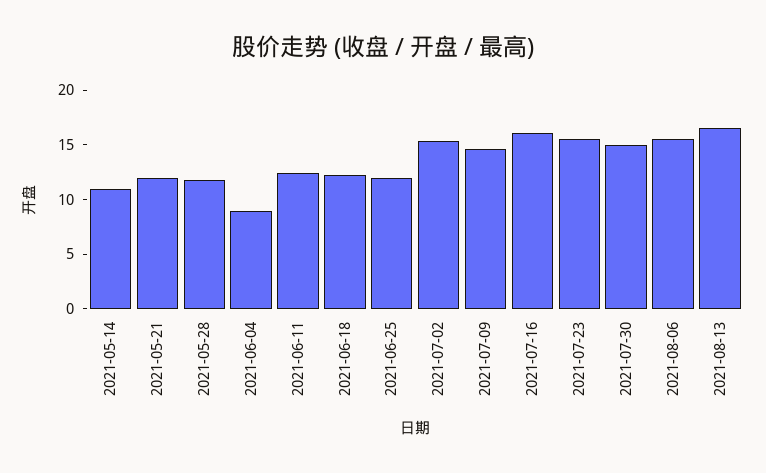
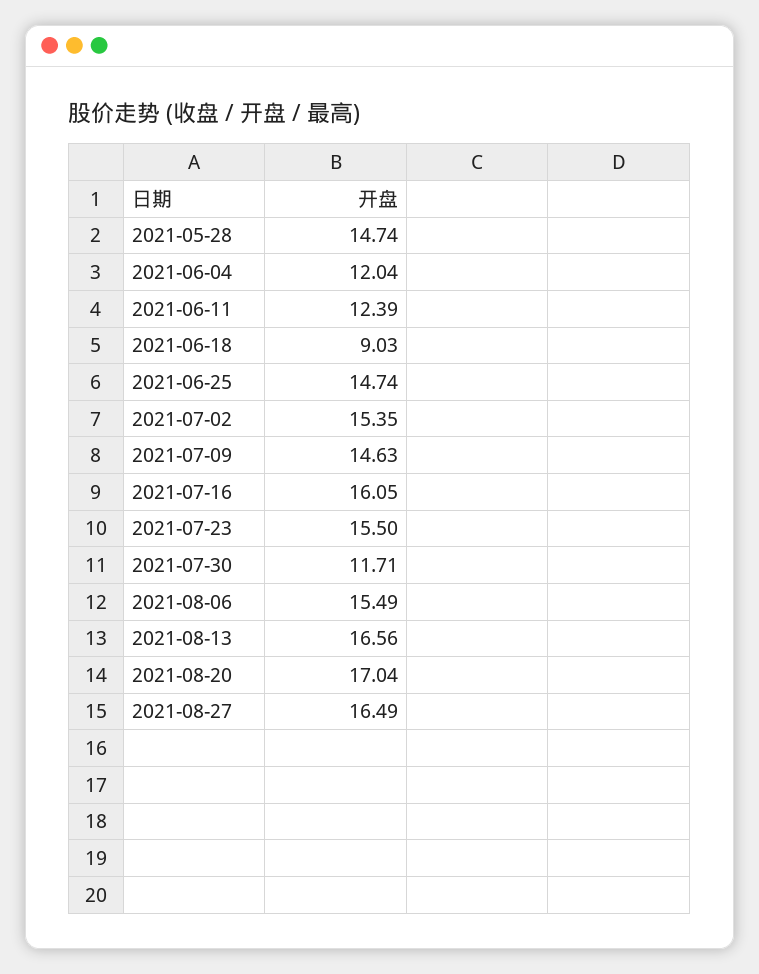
2021-05-14: 11 -> none
2021-05-21: 12 -> none
2021-05-28: 12 -> 14.74
2021-06-04: 9 -> 12.04
2021-06-18: 12 -> 9.03
2021-06-25: 12 -> 14.74
2021-07-30: 15 -> 11.71
2021-08-20: none -> 17.04
2021-08-27: none -> 16.49

